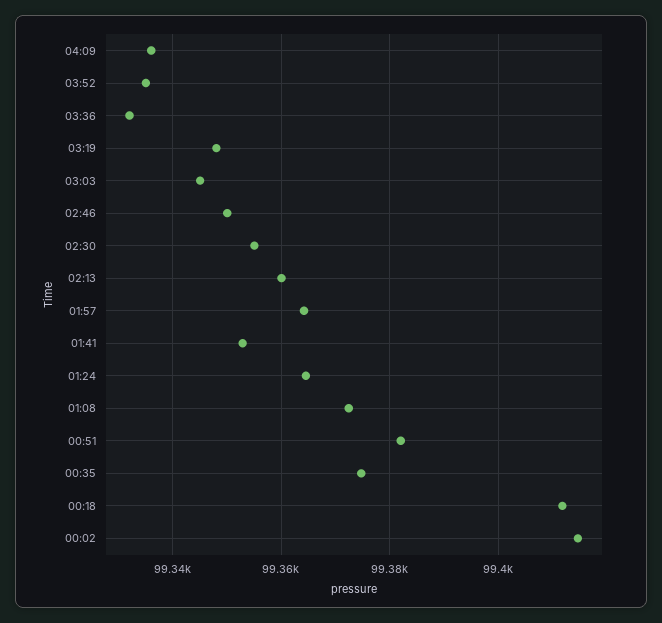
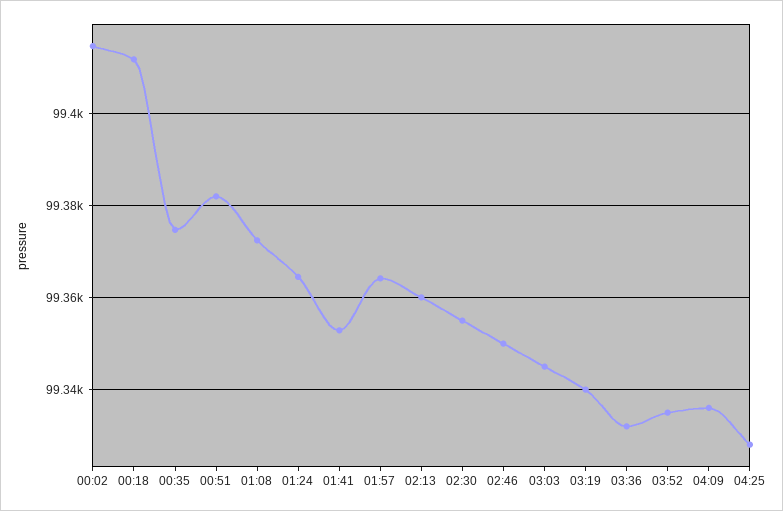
03:19: 99348 -> 99340
04:25: none -> 99328

